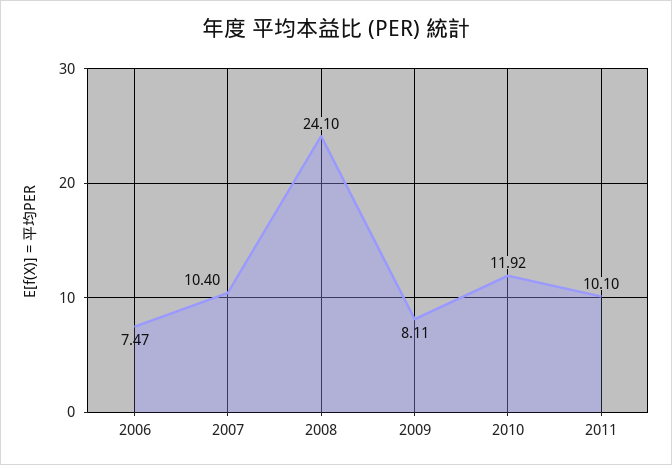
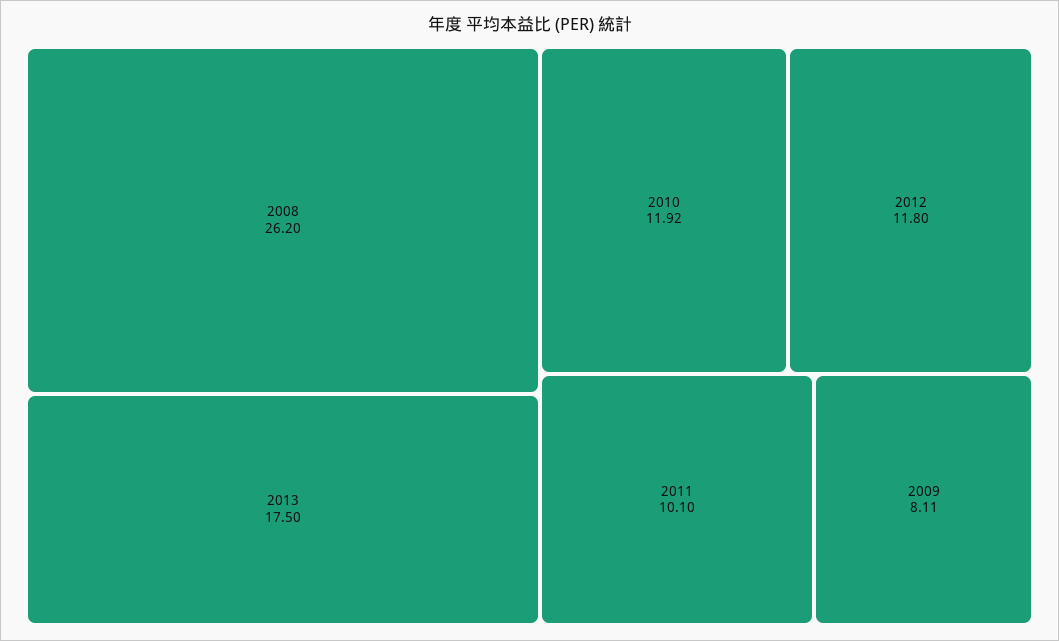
2006: 7.47 -> none
2007: 10.4 -> none
2008: 24.1 -> 26.2
2013: none -> 17.5
2012: none -> 11.8

